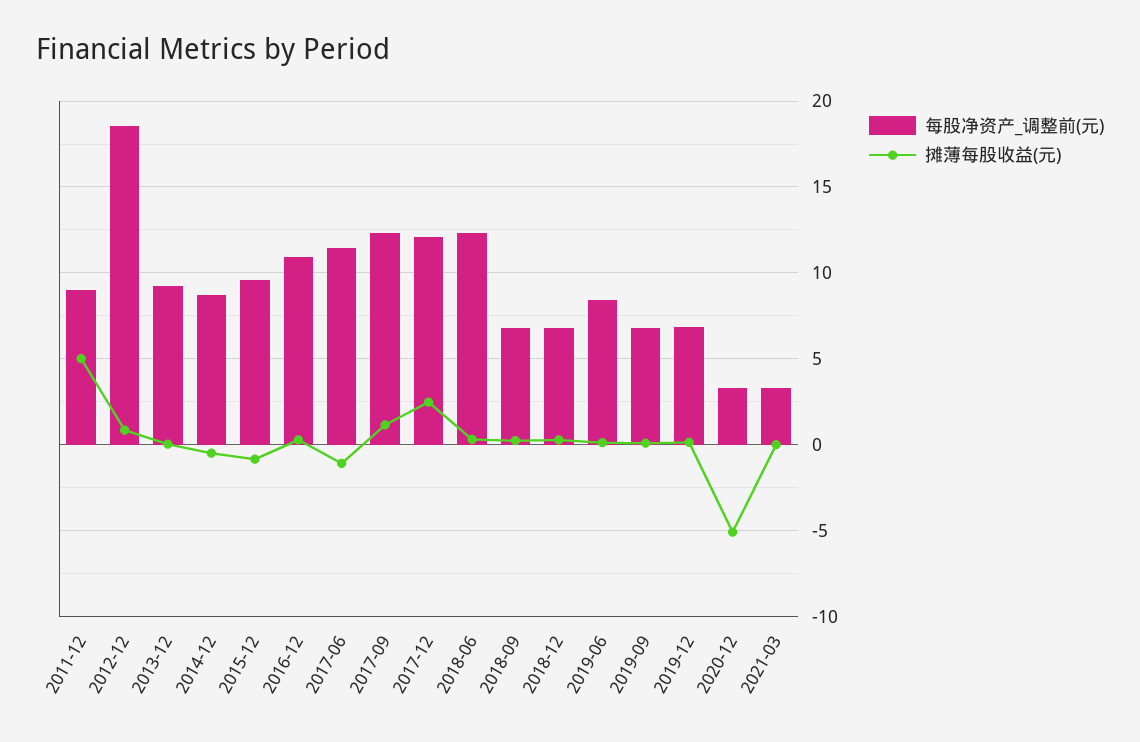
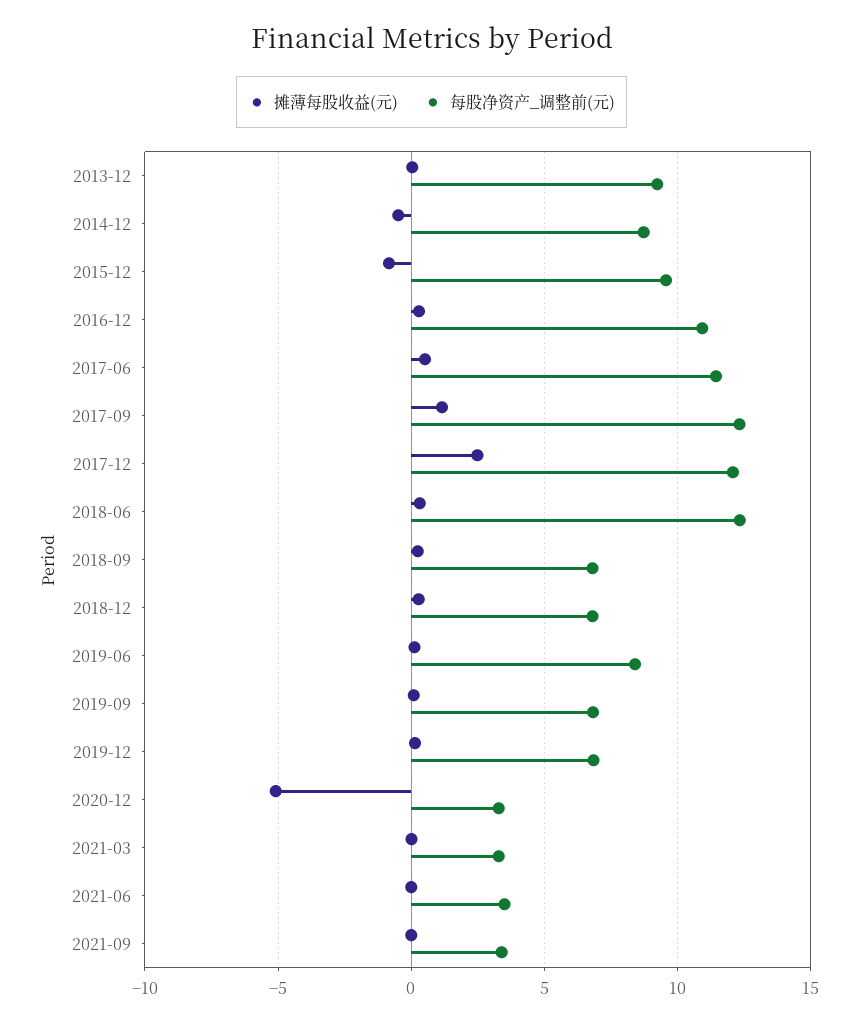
每股净资产_调整前(元), 2011-12: 9 -> none
摊薄每股收益(元), 2011-12: 5 -> none
每股净资产_调整前(元), 2012-12: 18.5 -> none
摊薄每股收益(元), 2012-12: 1 -> none
摊薄每股收益(元), 2017-06: -1 -> 0.5
摊薄每股收益(元), 2021-06: none -> 0
每股净资产_调整前(元), 2021-06: none -> 3.5
摊薄每股收益(元), 2021-09: none -> 0
每股净资产_调整前(元), 2021-09: none -> 3.5

